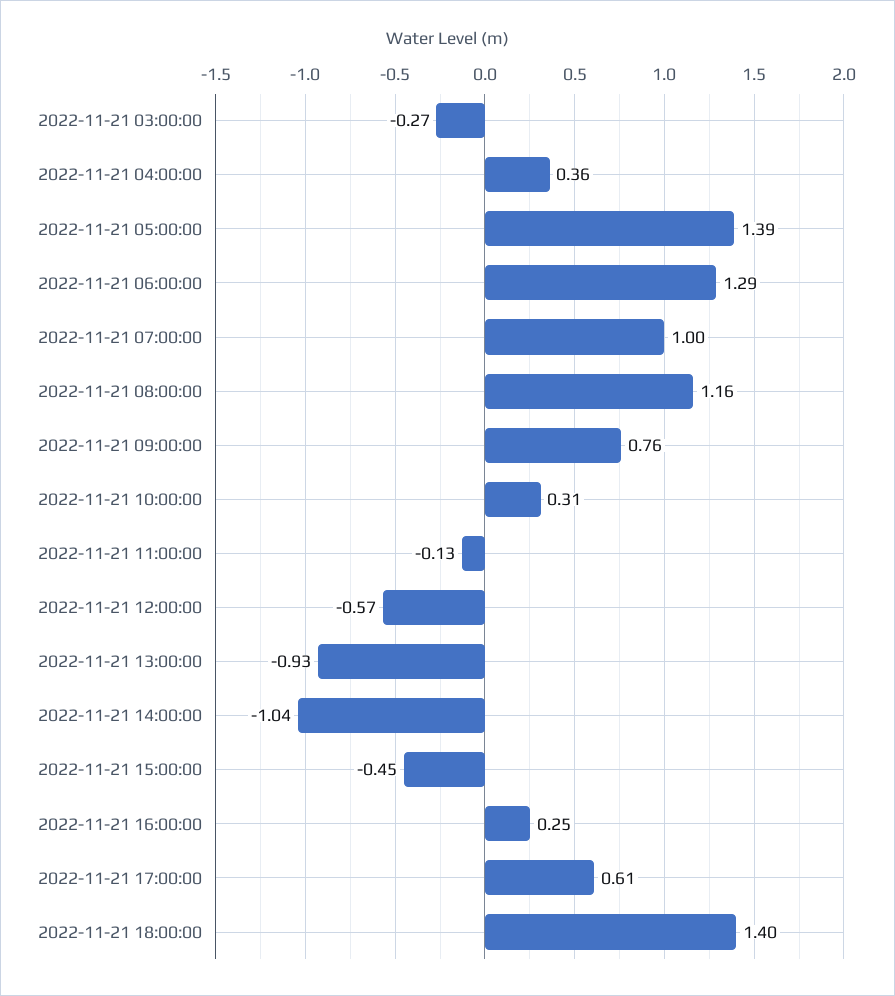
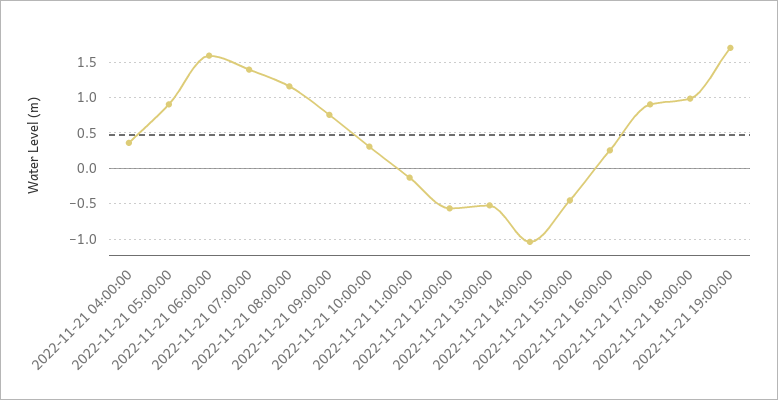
2022-11-21 03:00:00: -0.27 -> none
2022-11-21 05:00:00: 1.39 -> 0.9
2022-11-21 06:00:00: 1.29 -> 1.6
2022-11-21 07:00:00: 1 -> 1.4
2022-11-21 13:00:00: -0.93 -> -0.5
2022-11-21 17:00:00: 0.61 -> 0.9
2022-11-21 18:00:00: 1.4 -> 1
2022-11-21 19:00:00: none -> 1.7

